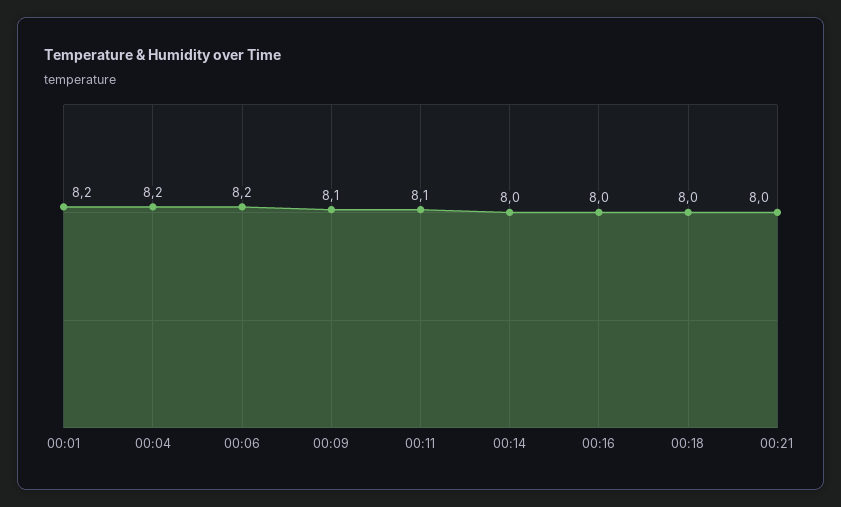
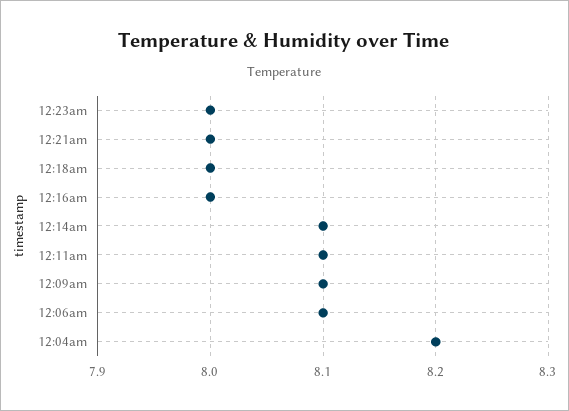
00:01: 8.2 -> none
00:06: 8.2 -> 8.1
00:14: 8 -> 8.1
12:23am: none -> 8

